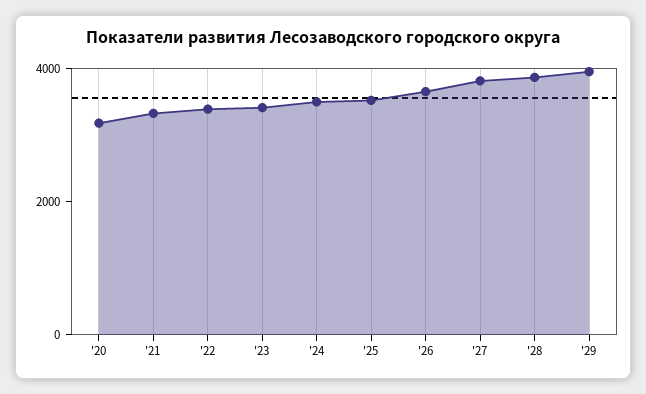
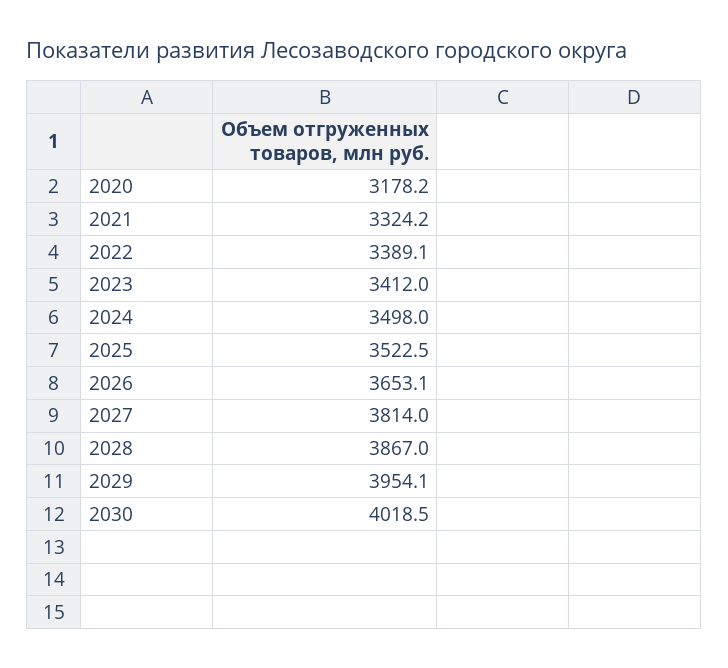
2030: none -> 4018.5

